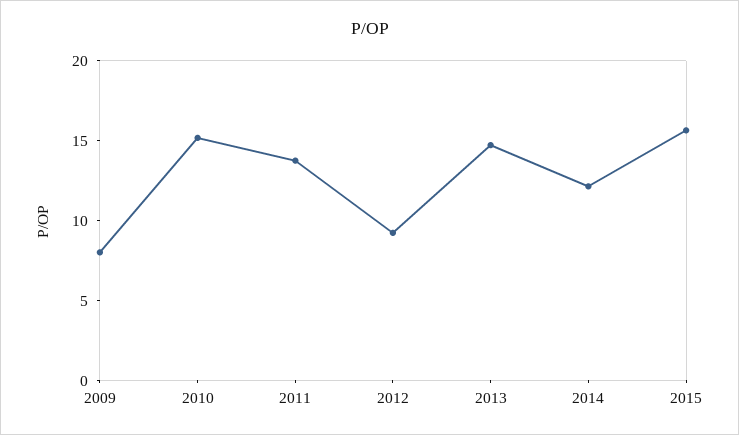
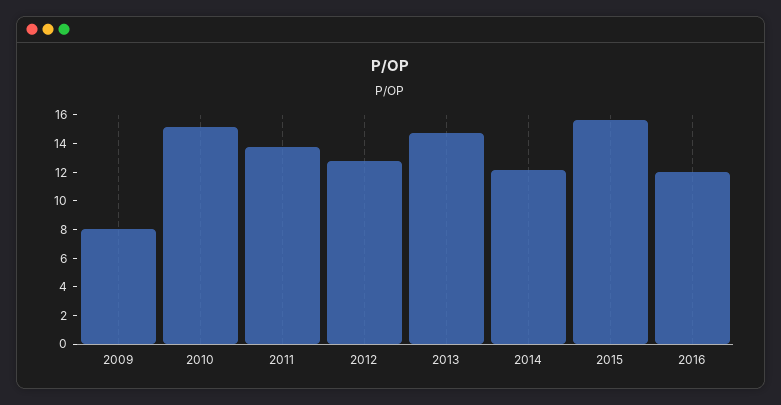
2012: 9 -> 13
2016: none -> 12

